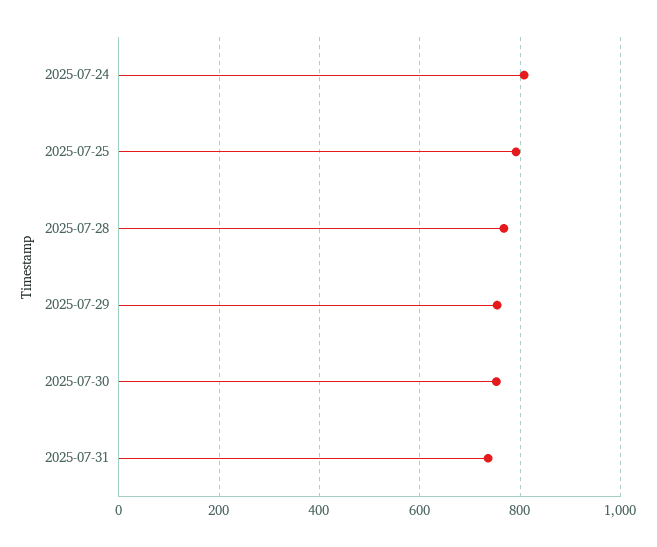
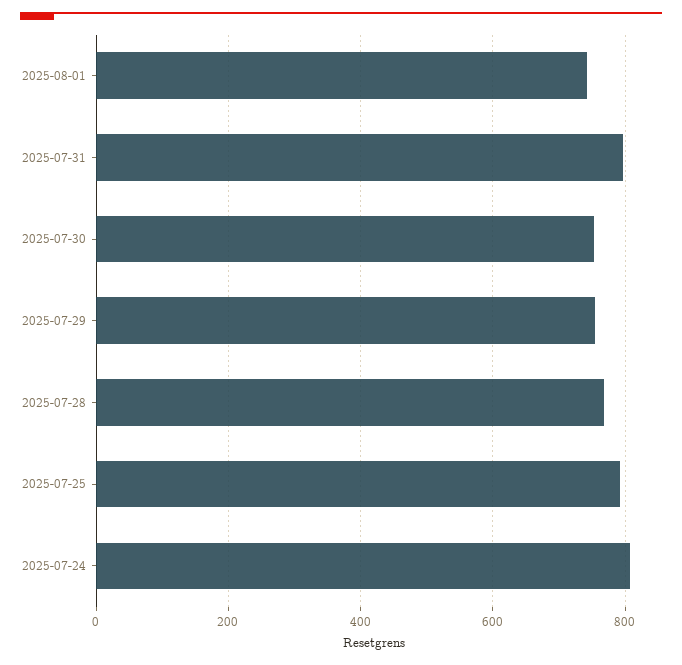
2025-07-31: 740 -> 800
2025-08-01: none -> 740

